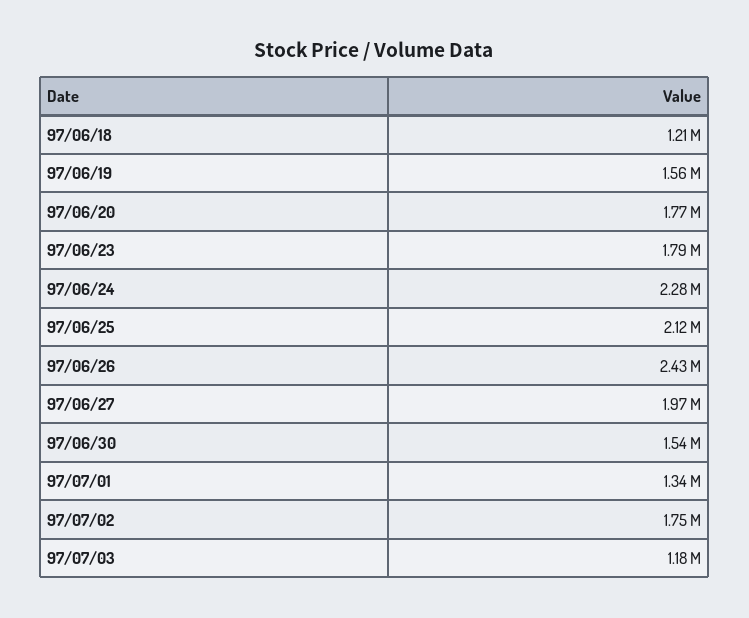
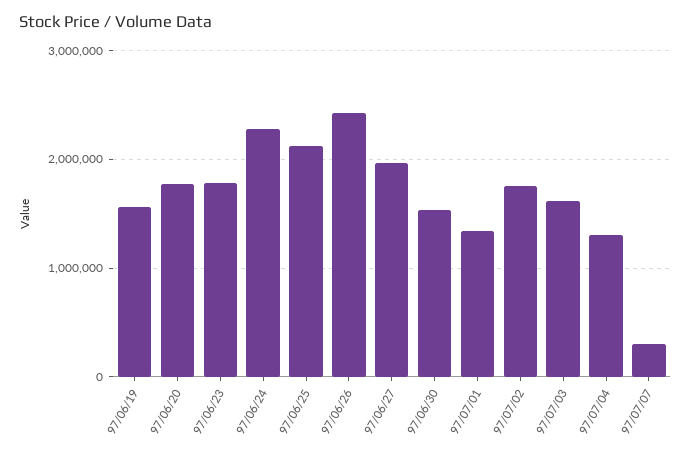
97/06/18: 1210000 -> none
97/07/03: 1180000 -> 1600000
97/07/04: none -> 1300000
97/07/07: none -> 300000

